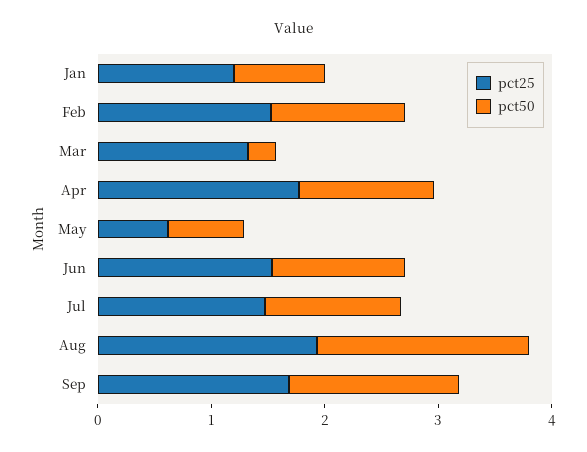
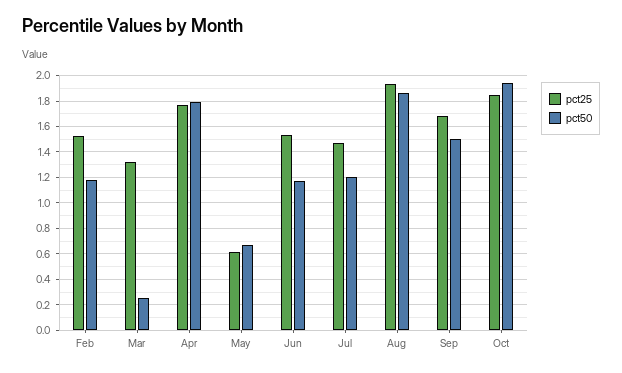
pct25, Jan: 1.2 -> none
pct50, Jan: 0.8 -> none
pct50, Apr: 1.2 -> 1.8
pct25, Oct: none -> 1.85
pct50, Oct: none -> 1.95

